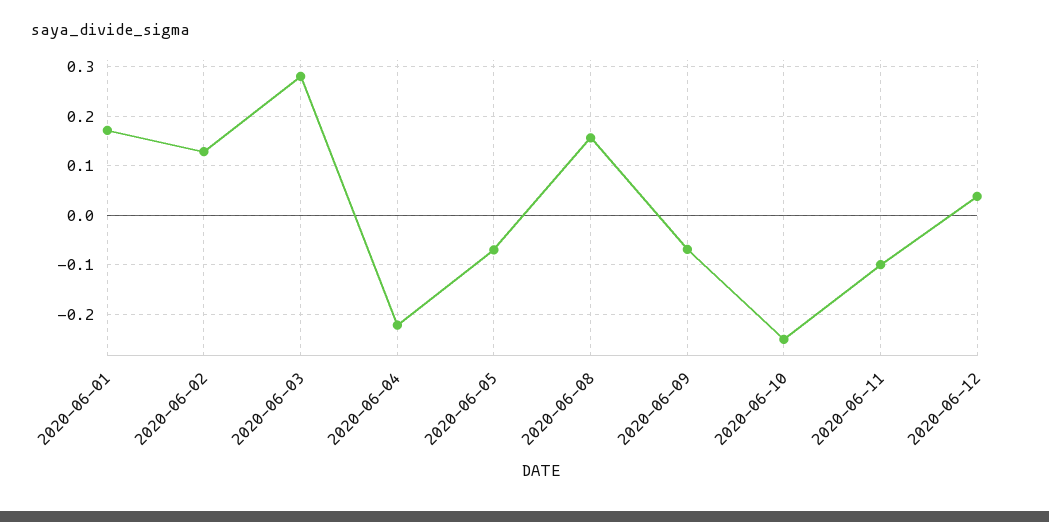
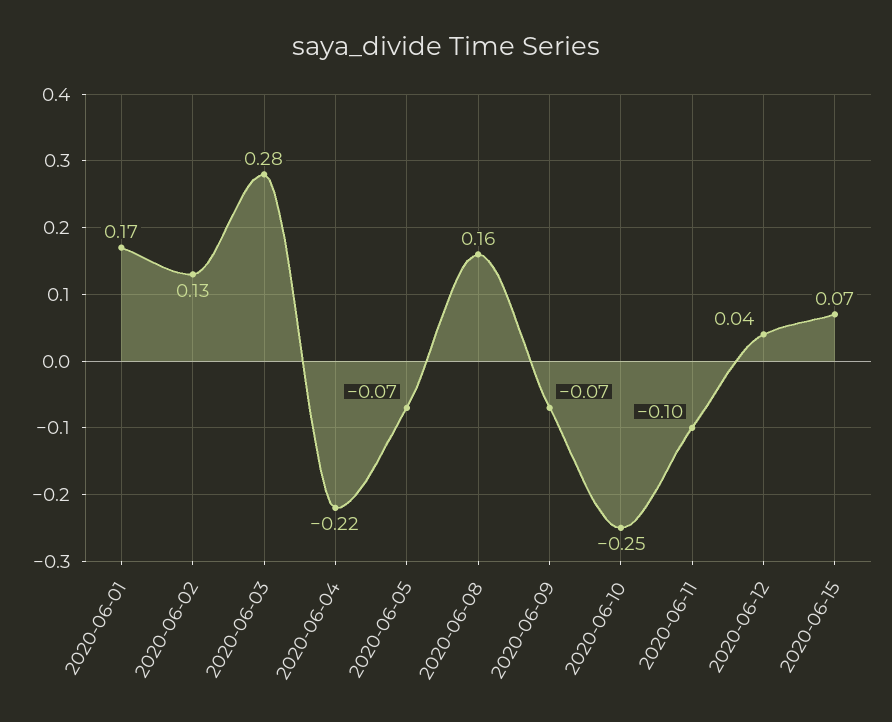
2020-06-15: none -> 0.07

